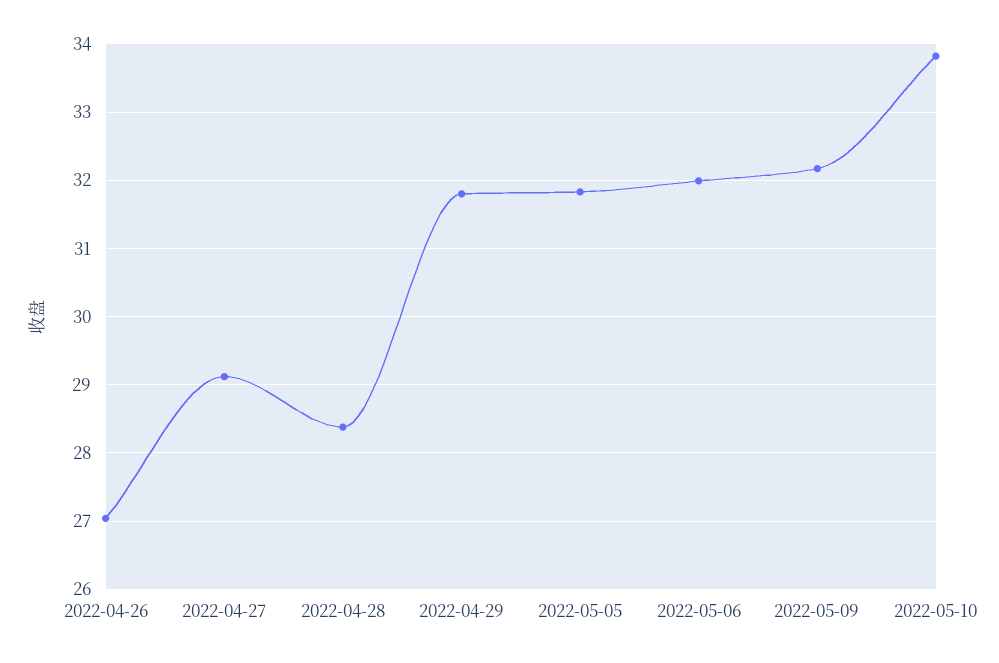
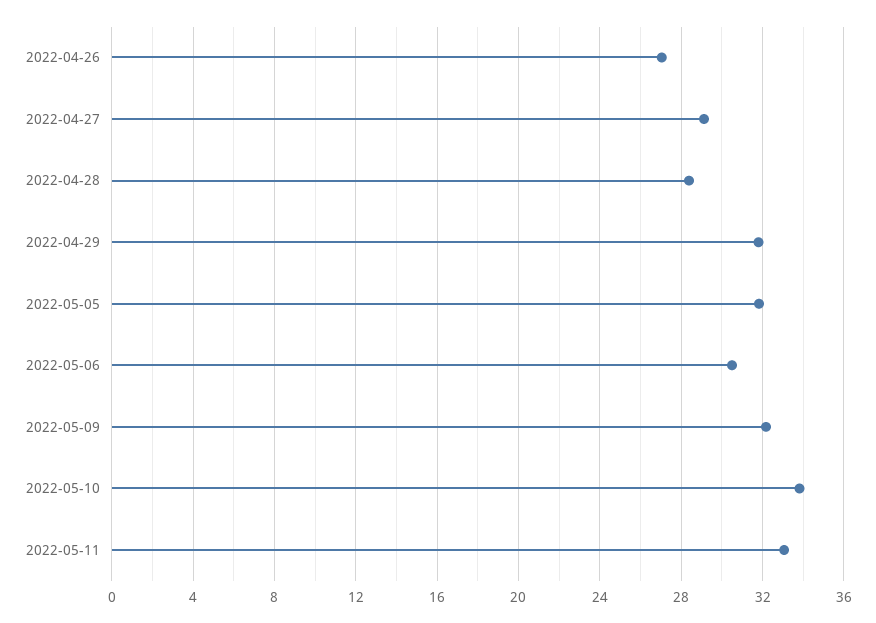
2022-05-06: 32 -> 30.5
2022-05-11: none -> 33

